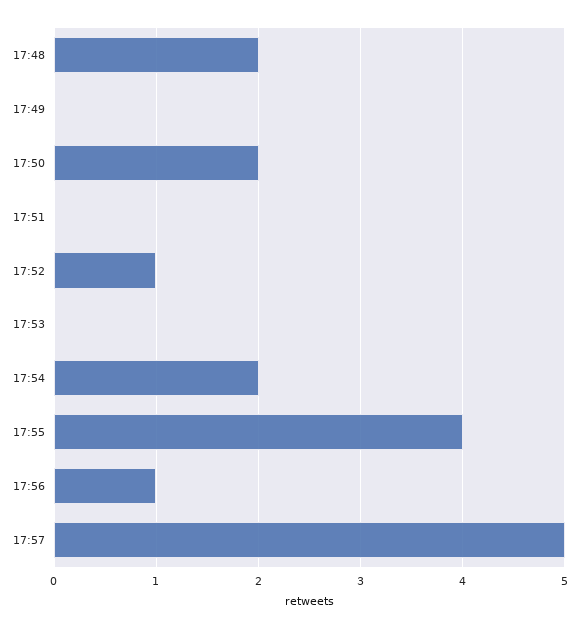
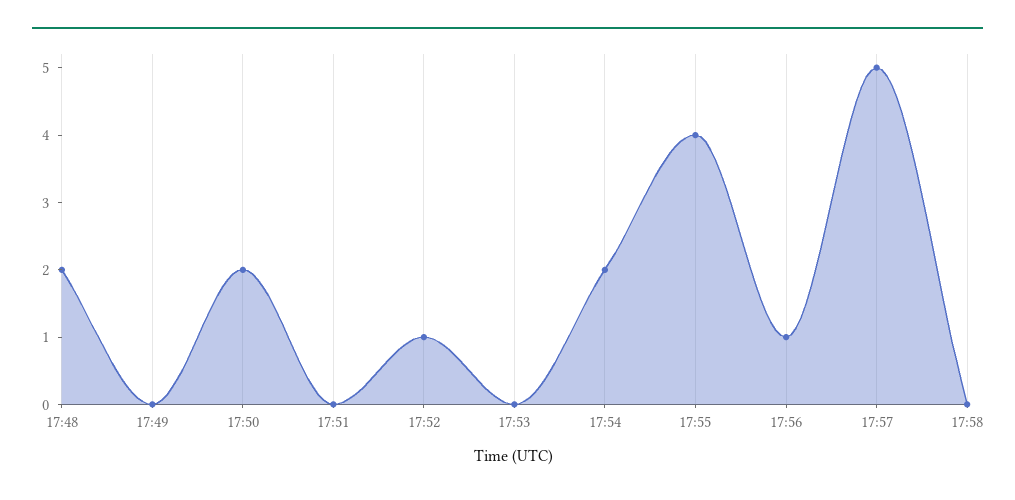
17:58: none -> 0

